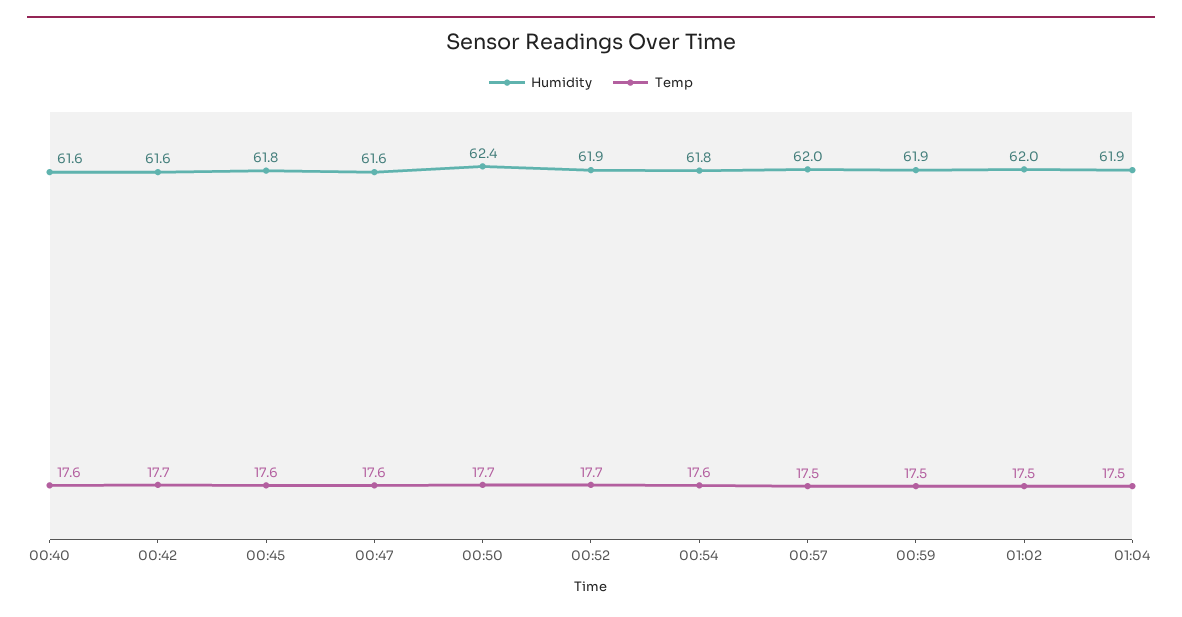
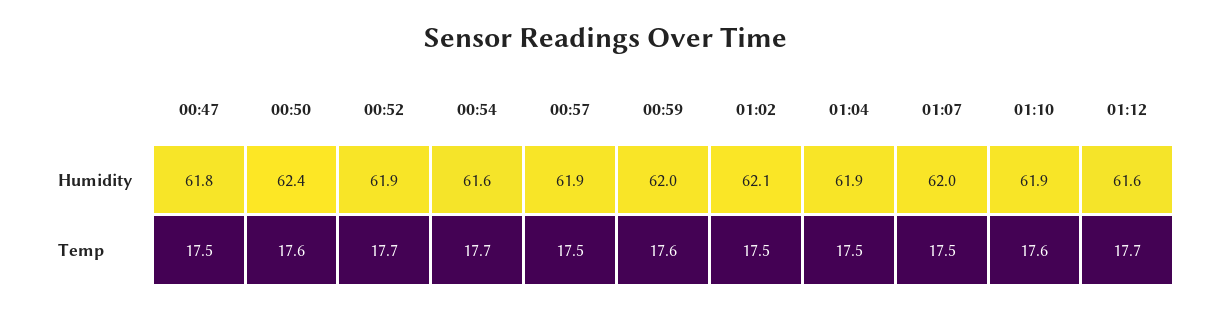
Humidity, 00:40: 61.6 -> none
Temp, 00:40: 17.6 -> none
Humidity, 00:42: 61.6 -> none
Temp, 00:42: 17.7 -> none
Humidity, 00:45: 61.8 -> none
Temp, 00:45: 17.6 -> none
Humidity, 00:47: 61.6 -> 61.8
Temp, 00:47: 17.6 -> 17.5
Temp, 00:50: 17.7 -> 17.6
Humidity, 00:54: 61.8 -> 61.6
Temp, 00:54: 17.6 -> 17.7
Humidity, 00:57: 62 -> 61.9
Humidity, 00:59: 61.9 -> 62
Temp, 00:59: 17.5 -> 17.6
Humidity, 01:02: 62 -> 62.1
Humidity, 01:07: none -> 62
Humidity, 01:10: none -> 61.9
Humidity, 01:12: none -> 61.6
Temp, 01:07: none -> 17.5
Temp, 01:10: none -> 17.6
Temp, 01:12: none -> 17.7

